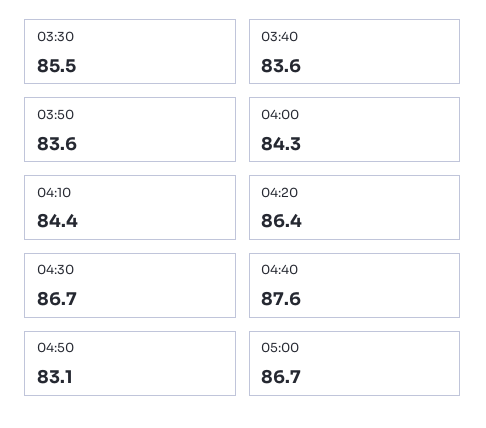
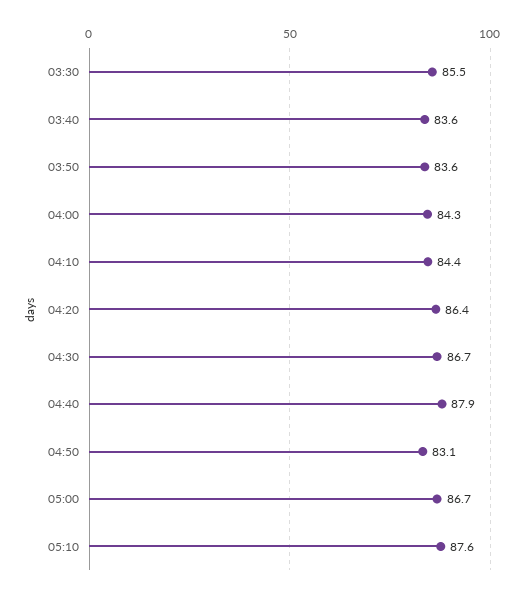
04:40: 87.6 -> 87.9
05:10: none -> 87.6

